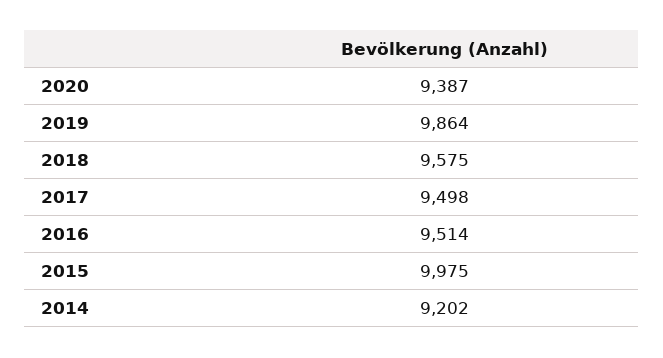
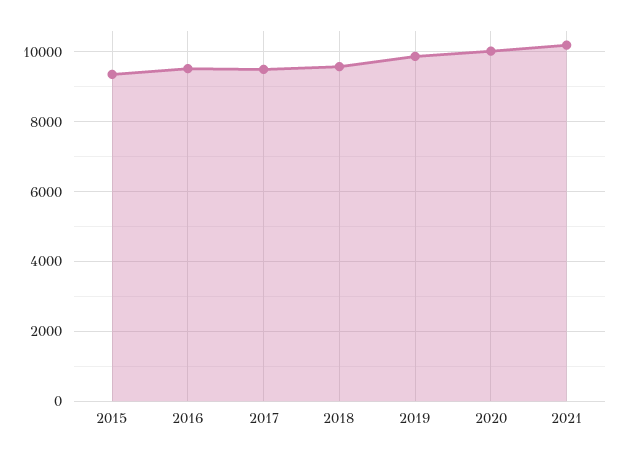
2020: 9387 -> 10000
2015: 9975 -> 9400
2014: 9202 -> none
2021: none -> 10200

